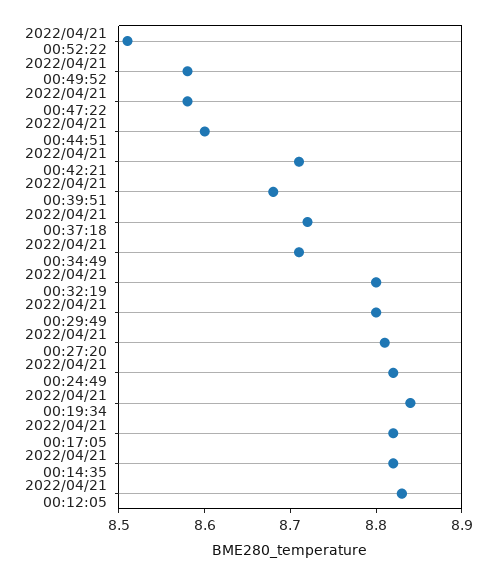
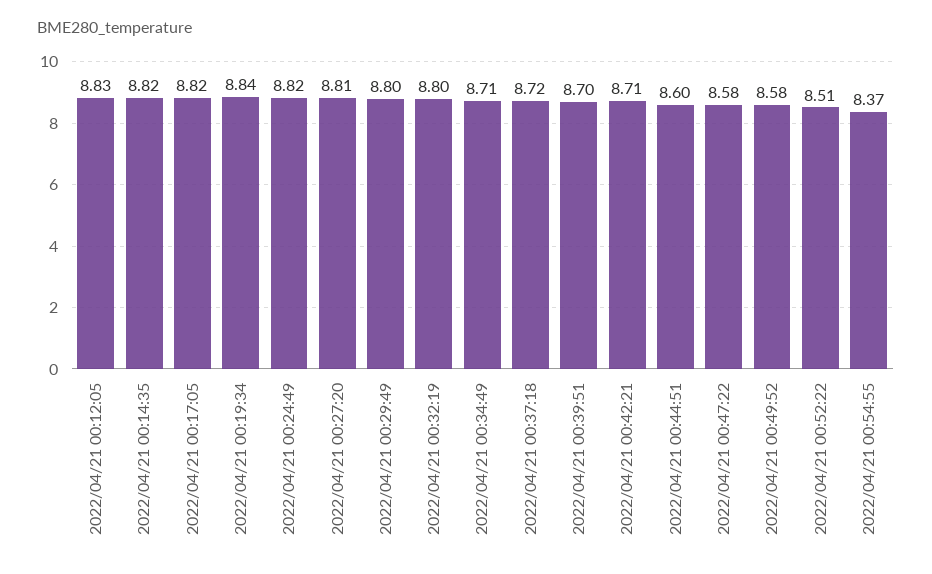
2022/04/21 00:39:51: 8.68 -> 8.7
2022/04/21 00:54:55: none -> 8.37

